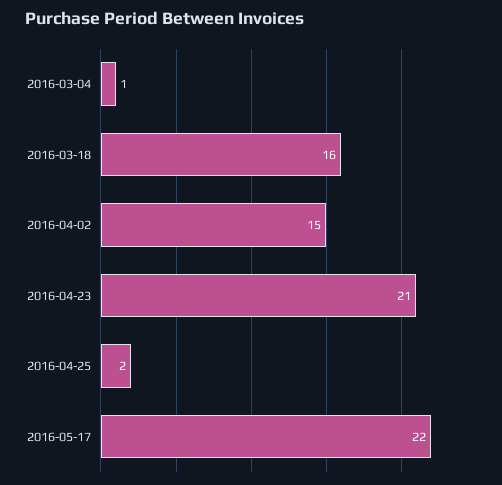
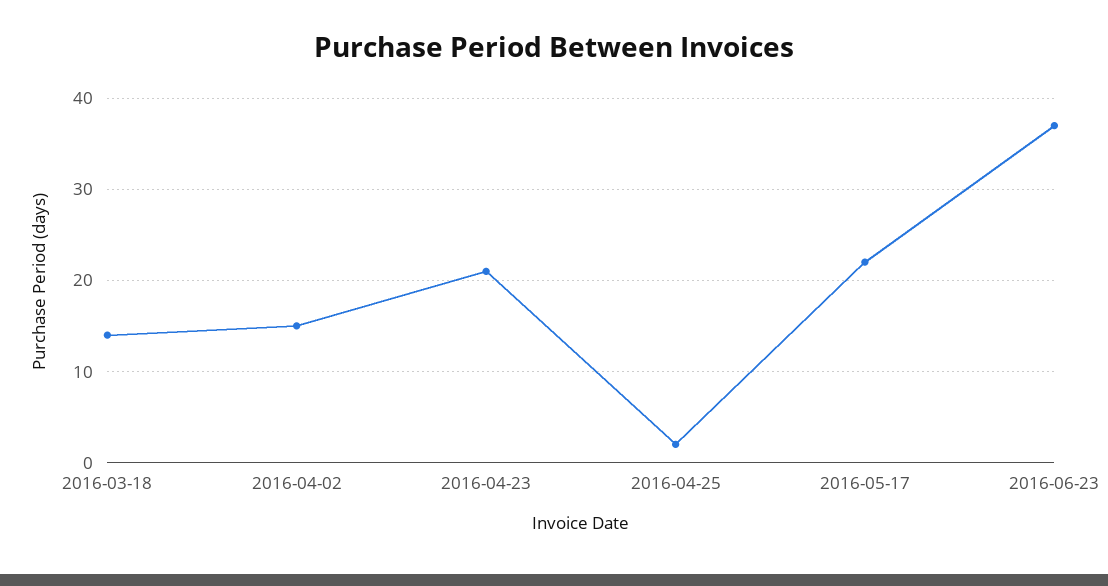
2016-03-04: 1 -> none
2016-03-18: 16 -> 14
2016-06-23: none -> 37

